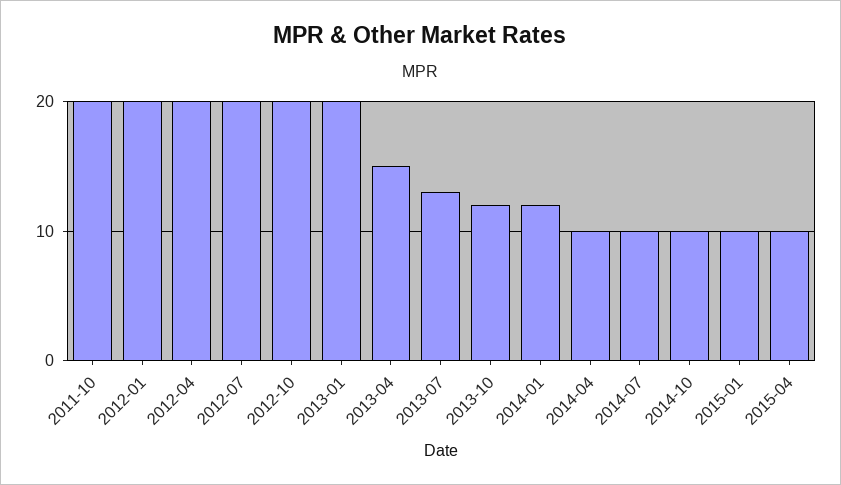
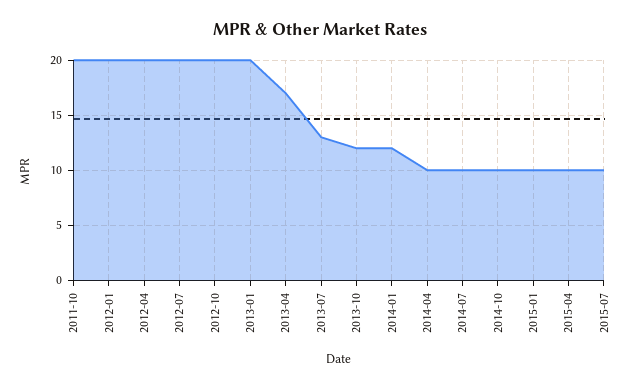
2013-04: 15 -> 17
2015-07: none -> 10

